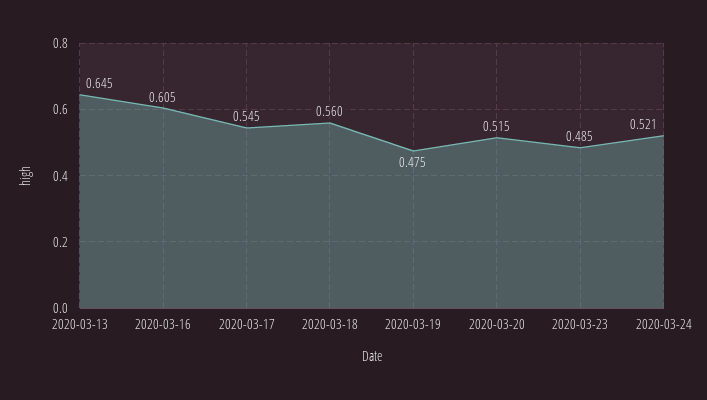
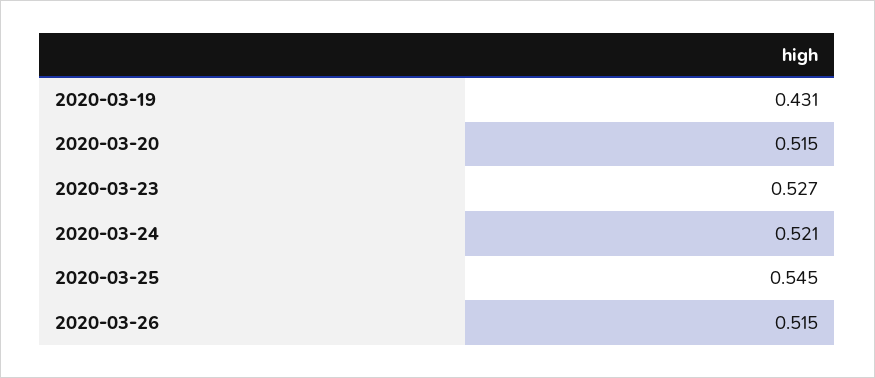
2020-03-13: 0.645 -> none
2020-03-16: 0.605 -> none
2020-03-17: 0.545 -> none
2020-03-18: 0.56 -> none
2020-03-19: 0.475 -> 0.431
2020-03-23: 0.485 -> 0.527
2020-03-25: none -> 0.545
2020-03-26: none -> 0.515

